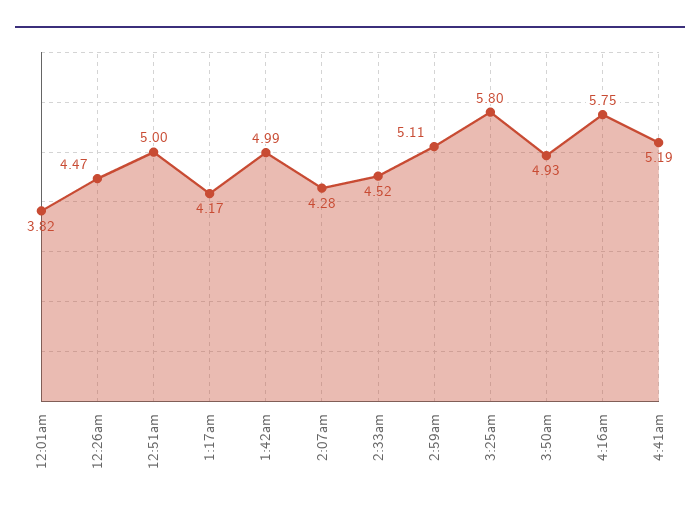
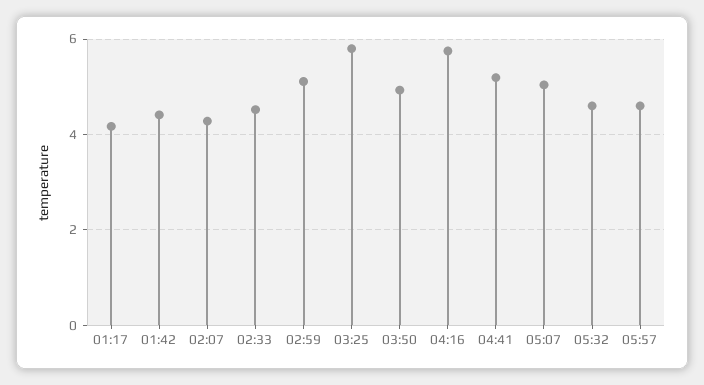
12:01am: 3.82 -> none
12:26am: 4.47 -> none
12:51am: 5 -> none
1:42am: 4.99 -> 4.4
05:07: none -> 5
05:32: none -> 4.6
05:57: none -> 4.6

